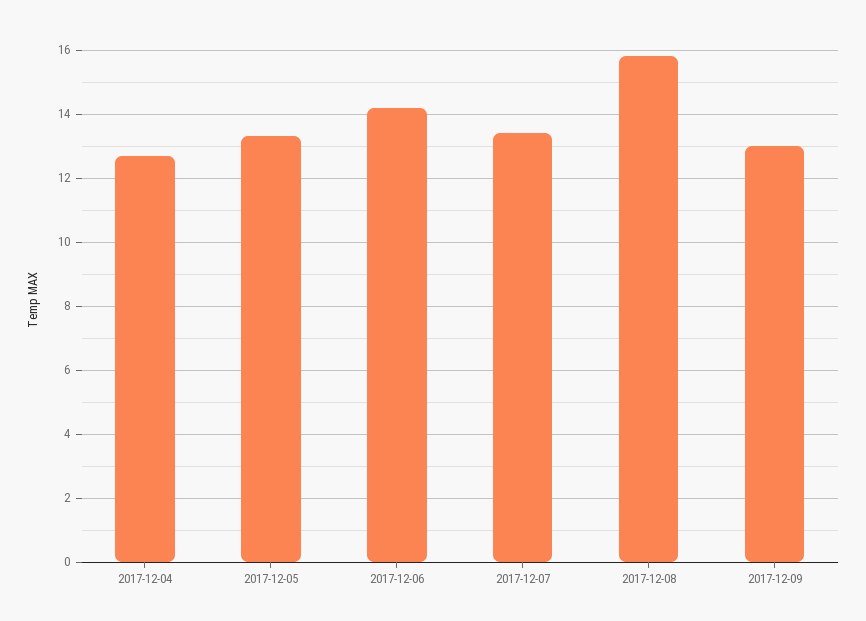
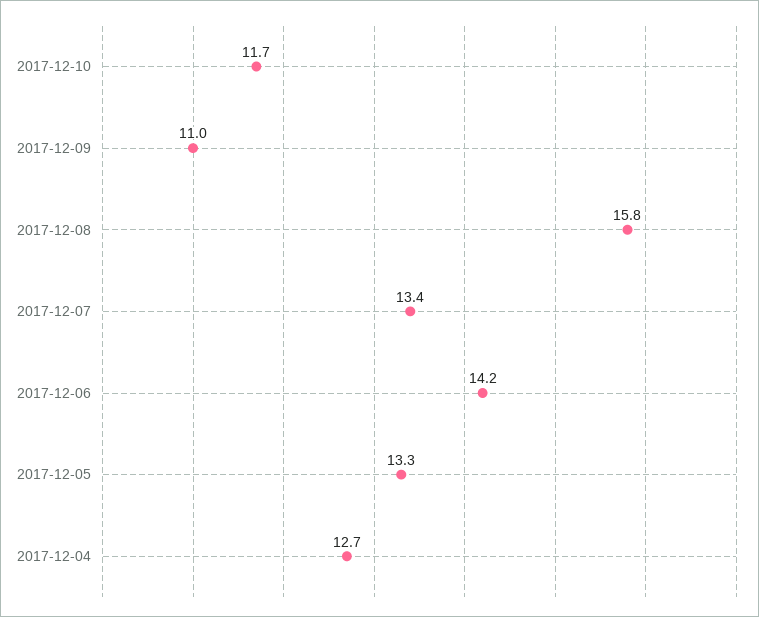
2017-12-09: 13 -> 11
2017-12-10: none -> 11.7

